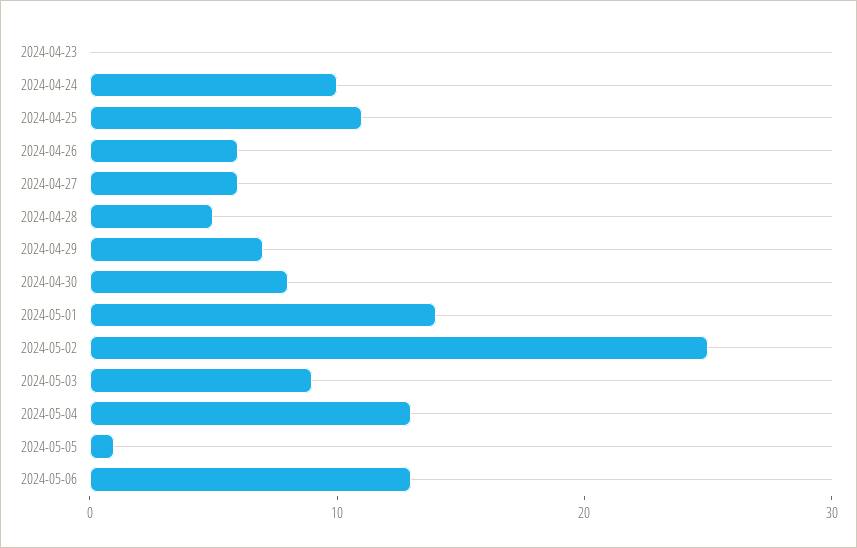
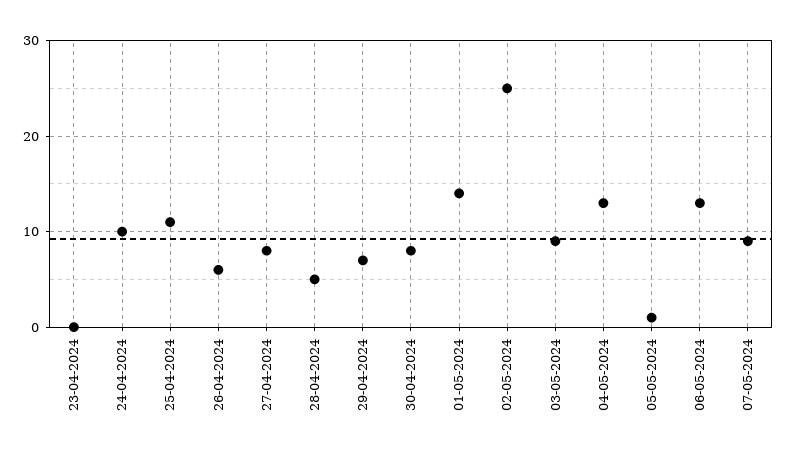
2024-04-27: 6 -> 8
07-05-2024: none -> 9

